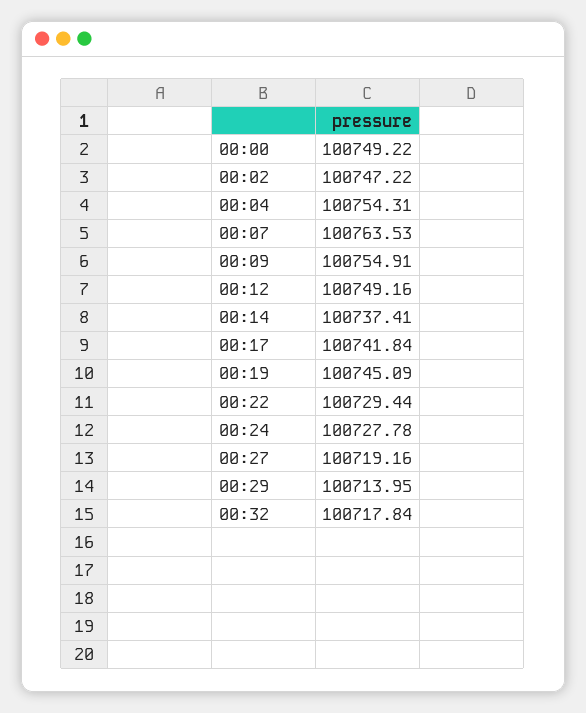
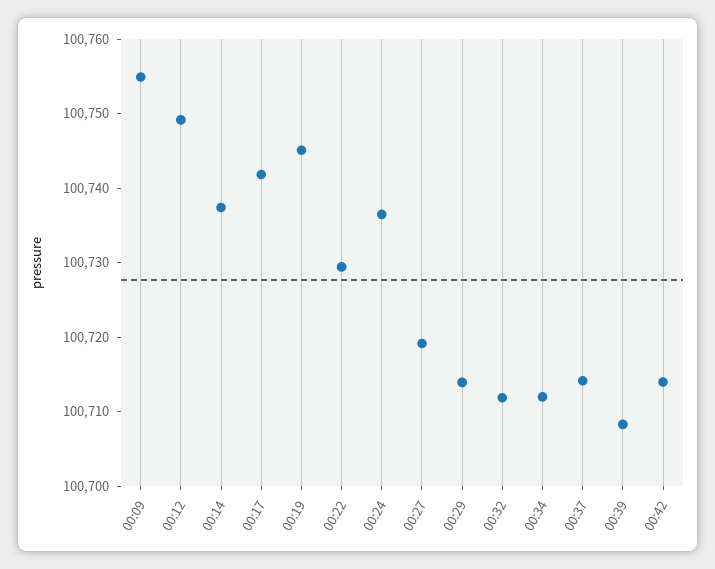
00:00: 100749.22 -> none
00:02: 100747.22 -> none
00:04: 100754.31 -> none
00:07: 100763.53 -> none
00:24: 100727.78 -> 100736
00:32: 100717.84 -> 100712
00:34: none -> 100712
00:37: none -> 100714
00:39: none -> 100708
00:42: none -> 100714

